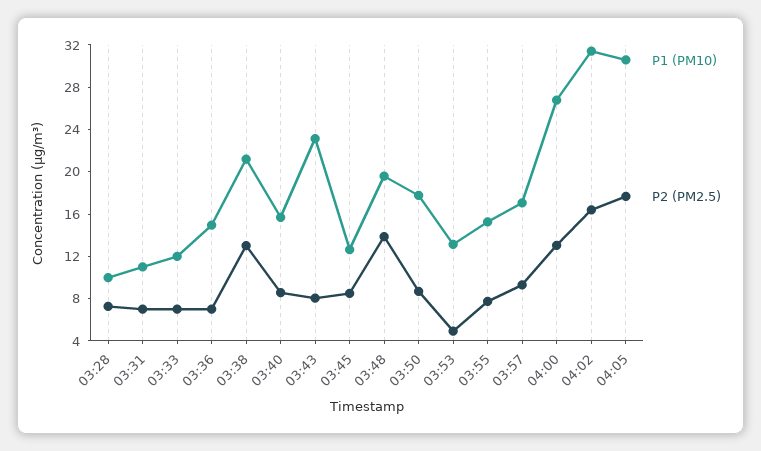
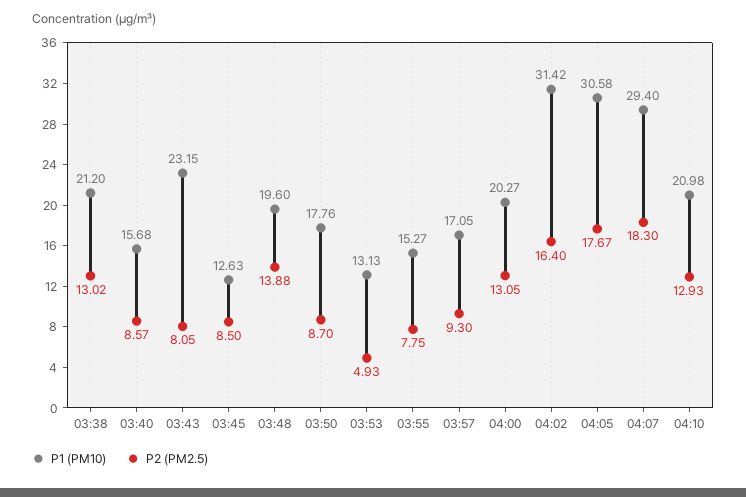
P1 (PM10), 03:28: 10 -> none
P2 (PM2.5), 03:28: 7 -> none
P1 (PM10), 03:31: 11 -> none
P2 (PM2.5), 03:31: 7 -> none
P1 (PM10), 03:33: 12 -> none
P2 (PM2.5), 03:33: 7 -> none
P1 (PM10), 03:36: 15 -> none
P2 (PM2.5), 03:36: 7 -> none
P1 (PM10), 04:00: 27 -> 20.27
P1 (PM10), 04:07: none -> 29.4
P2 (PM2.5), 04:07: none -> 18.3
P1 (PM10), 04:10: none -> 20.98
P2 (PM2.5), 04:10: none -> 12.93

